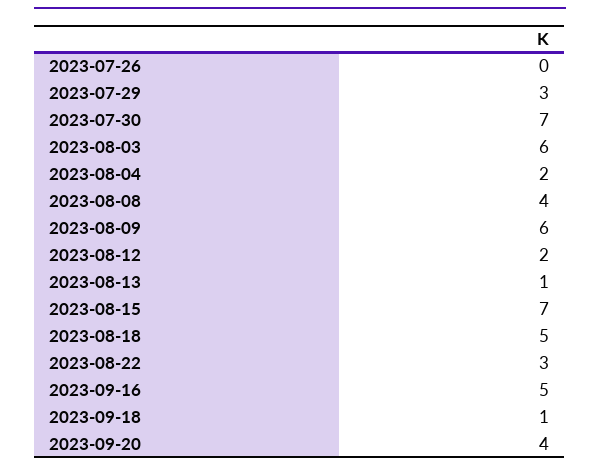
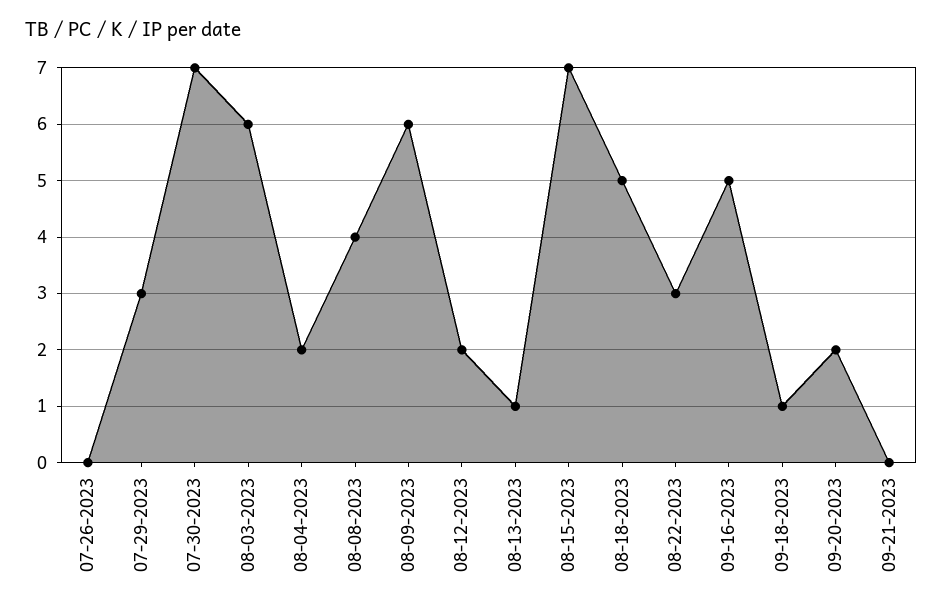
2023-09-20: 4 -> 2
09-21-2023: none -> 0

